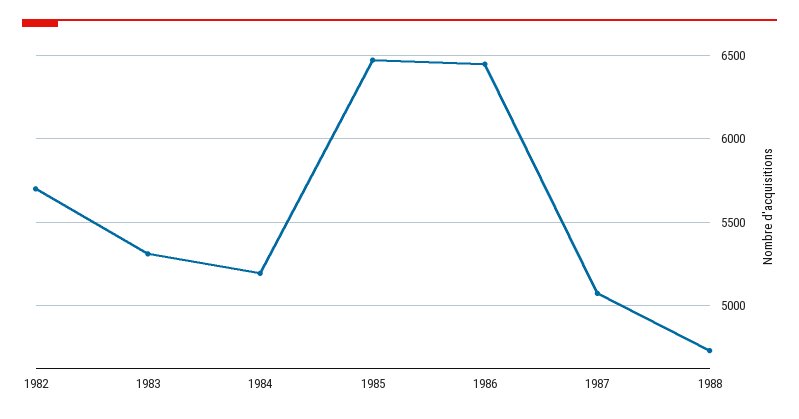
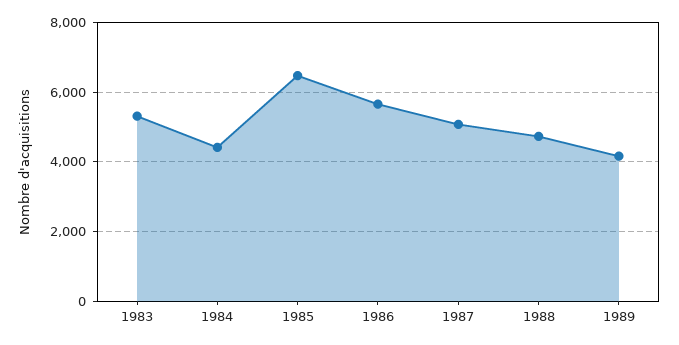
1982: 5700 -> none
1984: 5200 -> 4400
1986: 6450 -> 5600
1989: none -> 4200

